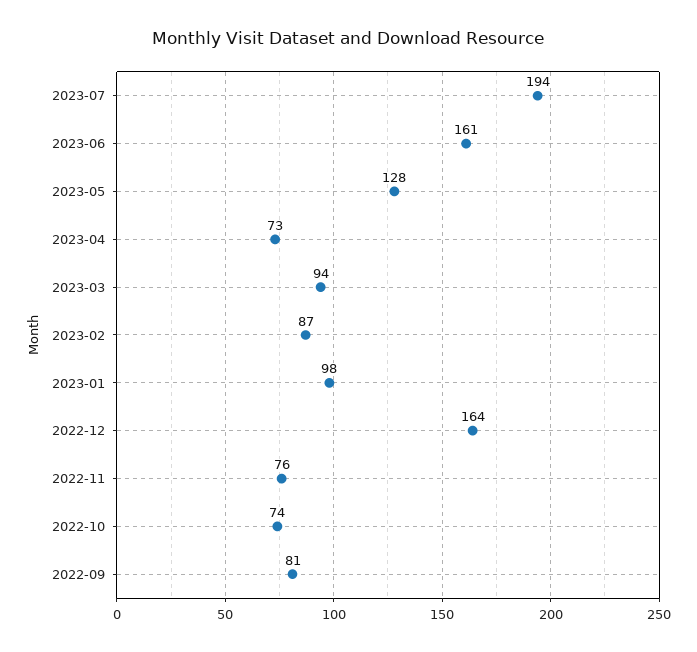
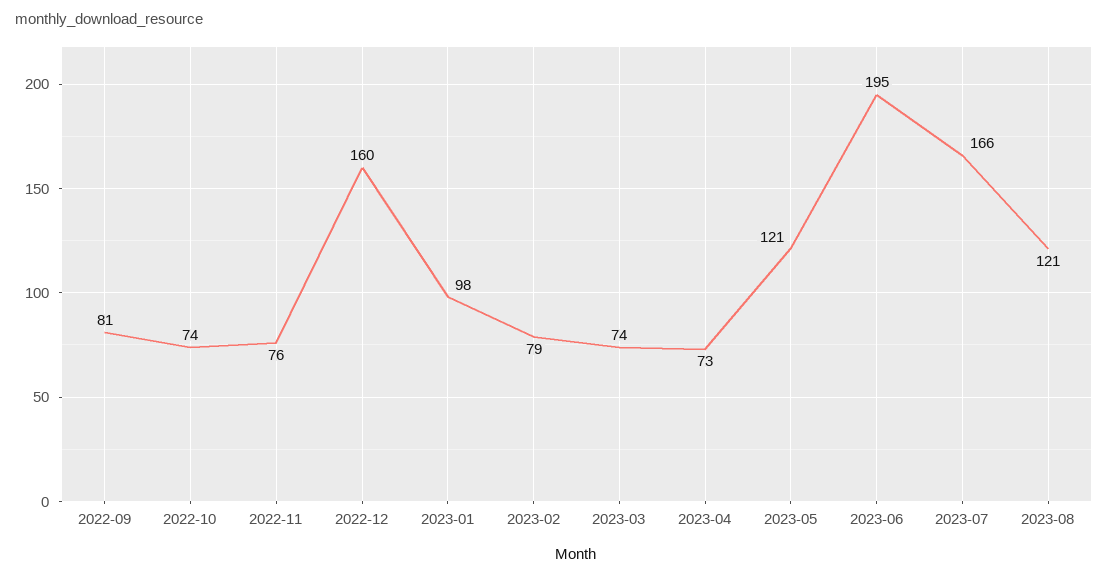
2023-07: 194 -> 166
2023-06: 161 -> 195
2023-05: 128 -> 121
2023-03: 94 -> 74
2023-02: 87 -> 79
2022-12: 164 -> 160
2023-08: none -> 121

